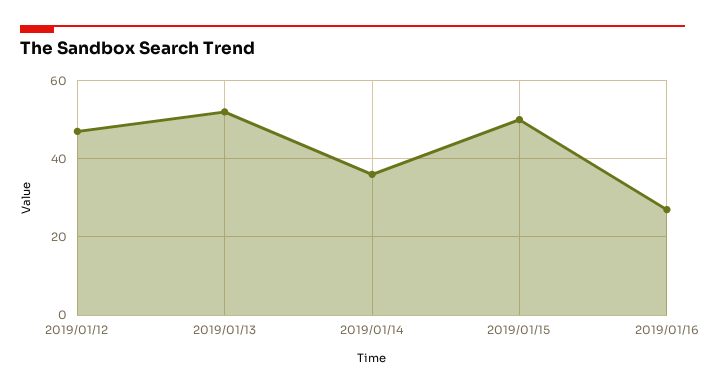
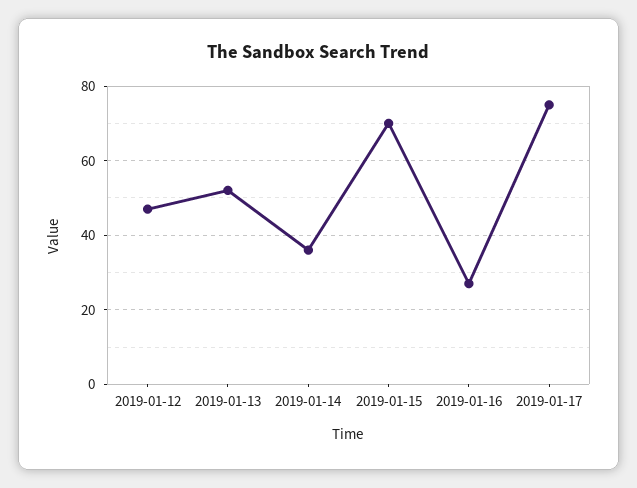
2019/01/15: 50 -> 70
2019-01-17: none -> 75

